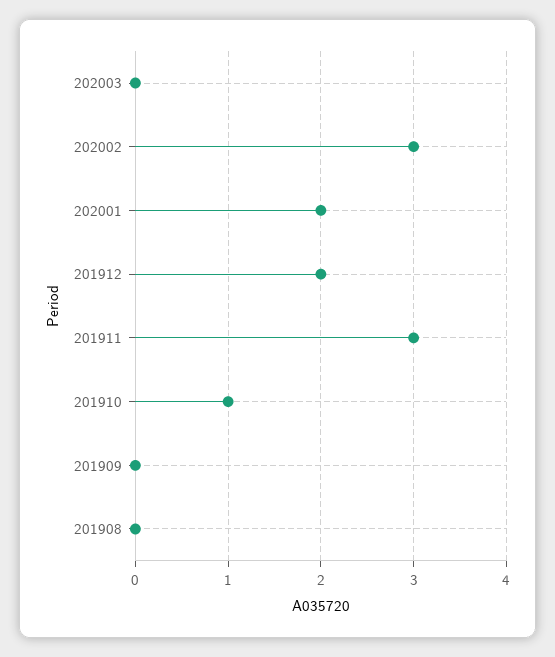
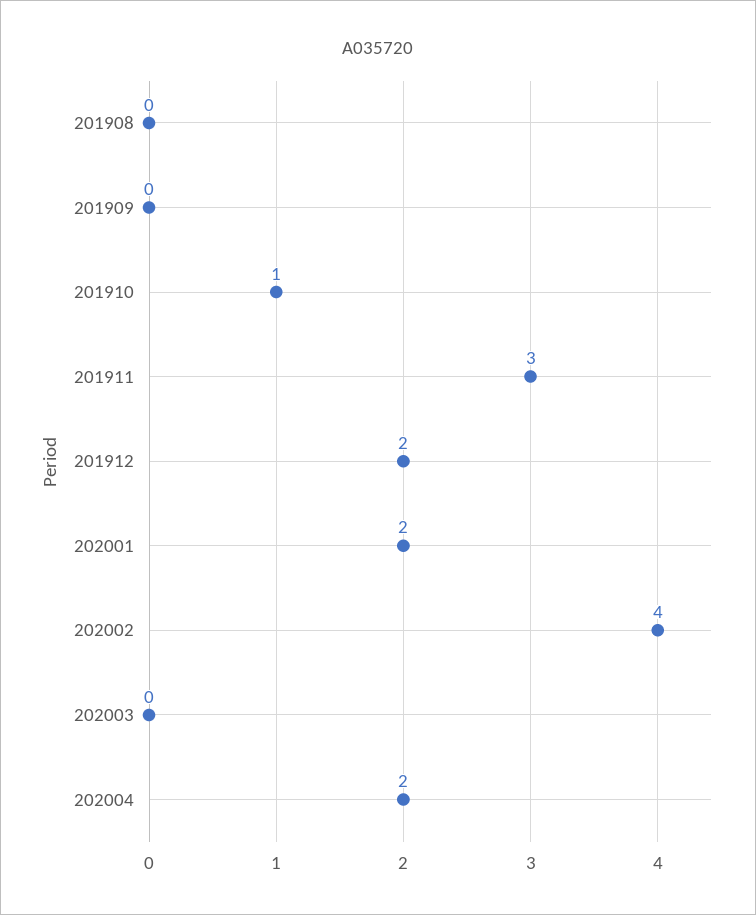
202002: 3 -> 4
202004: none -> 2

